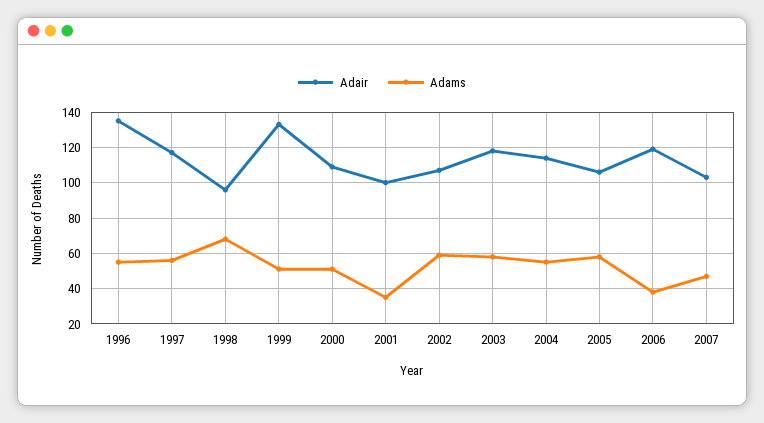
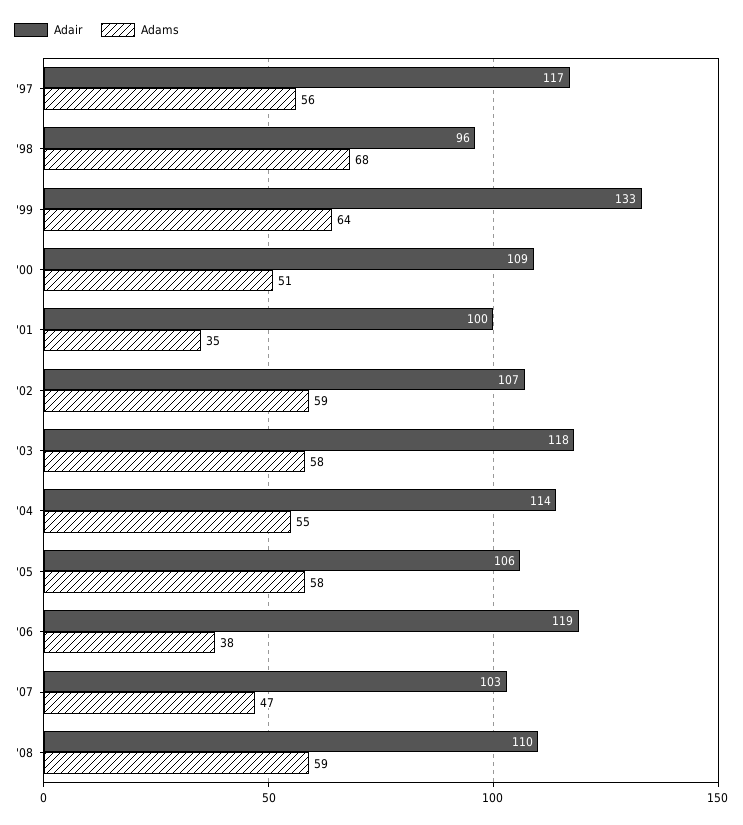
Adair, 1996: 135 -> none
Adams, 1996: 55 -> none
Adams, 1999: 50 -> 64
Adair, '08: none -> 110
Adams, '08: none -> 59

